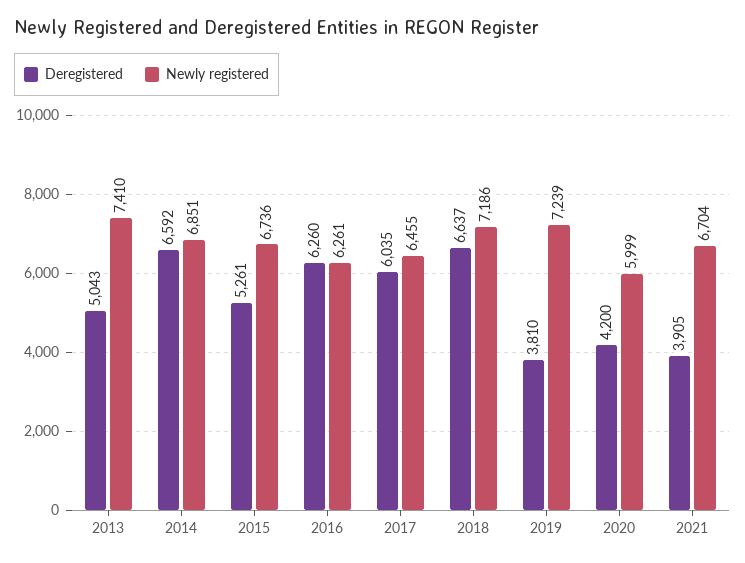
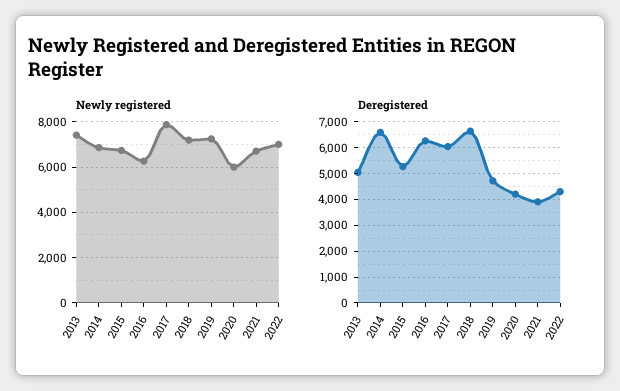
Newly registered, 2017: 6455 -> 8000
Deregistered, 2019: 3810 -> 4750
Newly registered, 2022: none -> 7000
Deregistered, 2022: none -> 4250

